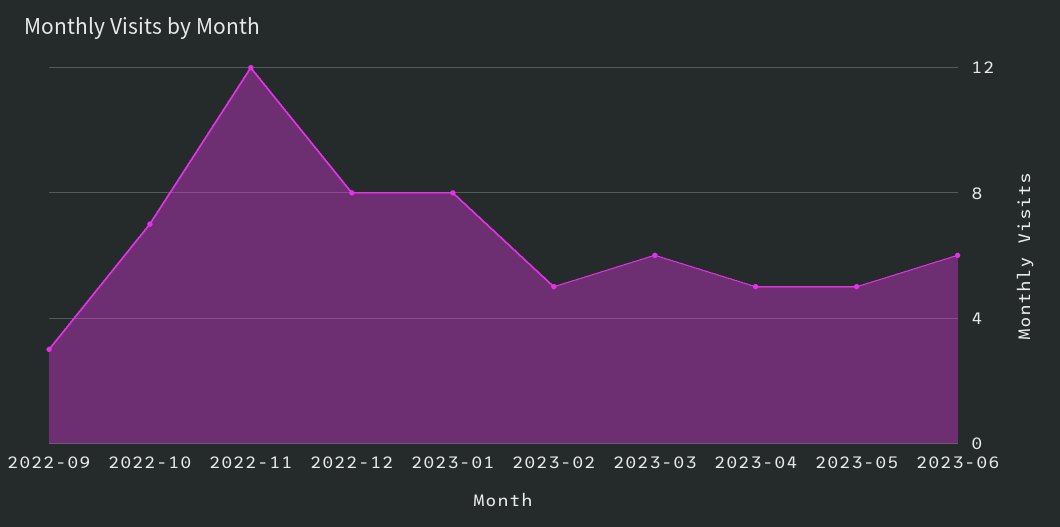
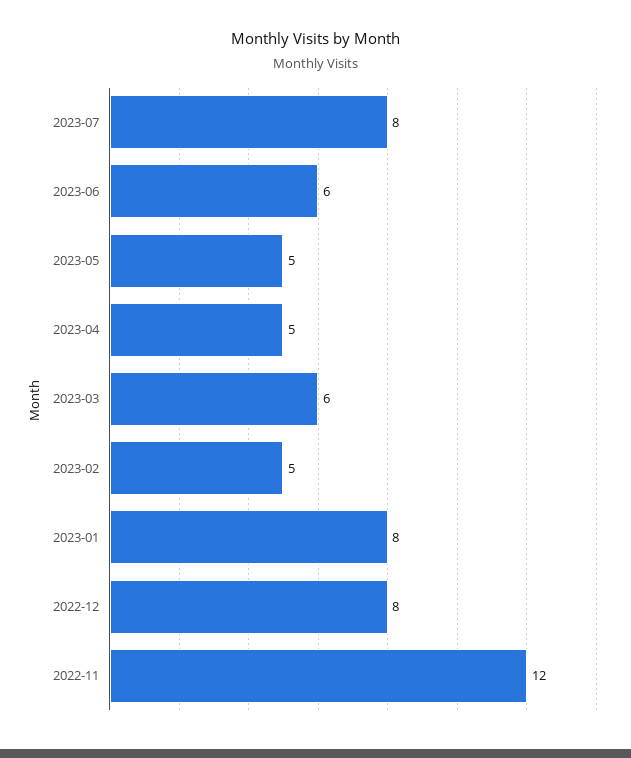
2022-09: 3 -> none
2022-10: 7 -> none
2023-07: none -> 8

